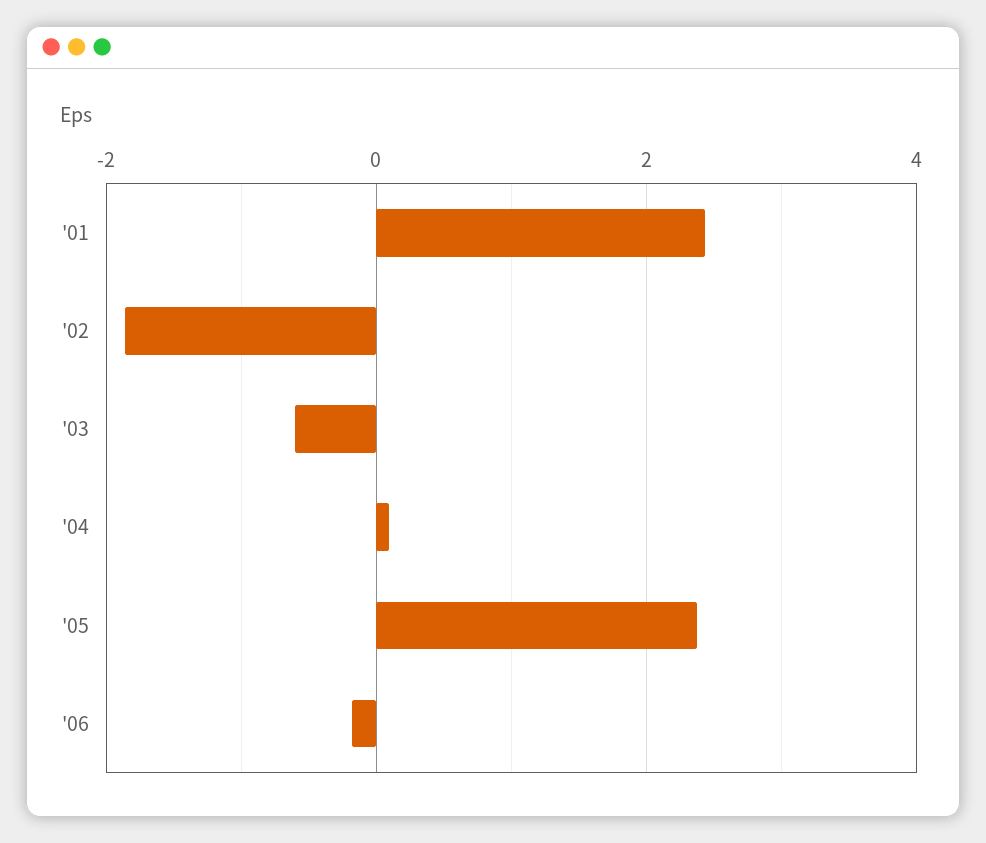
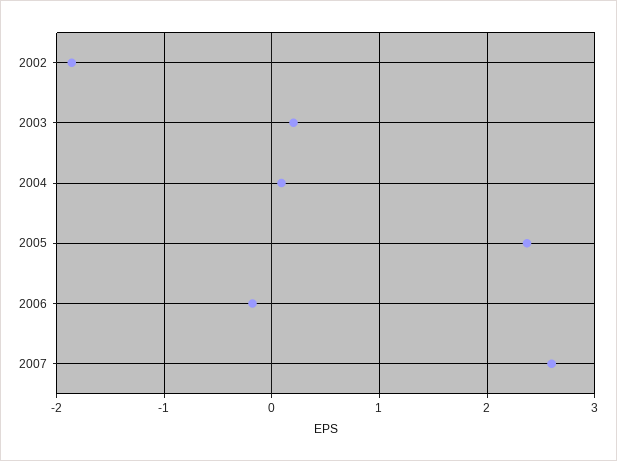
'01: 2.4 -> none
'03: -0.6 -> 0.2
2007: none -> 2.6

